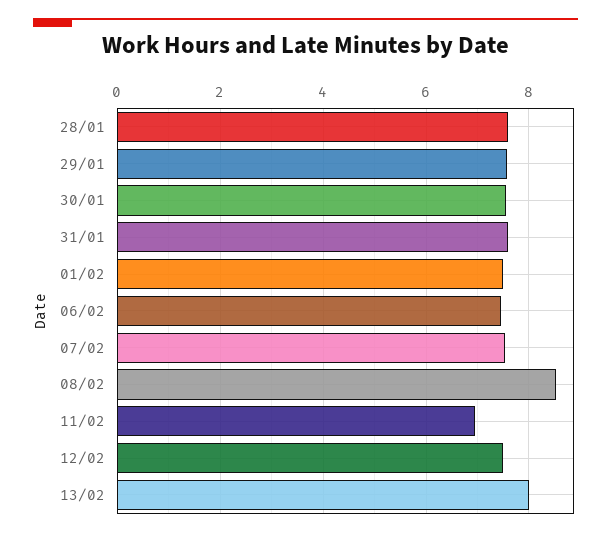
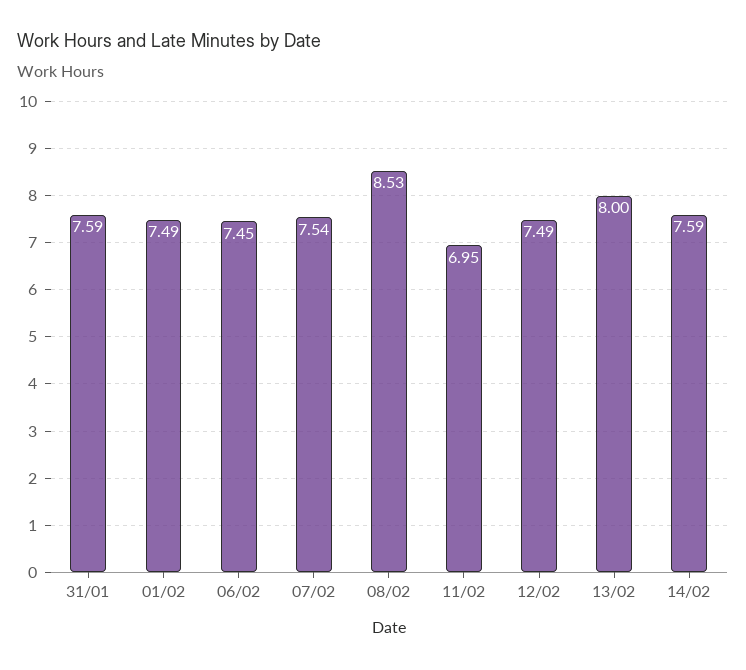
28/01: 7.6 -> none
29/01: 7.6 -> none
30/01: 7.6 -> none
14/02: none -> 7.59

